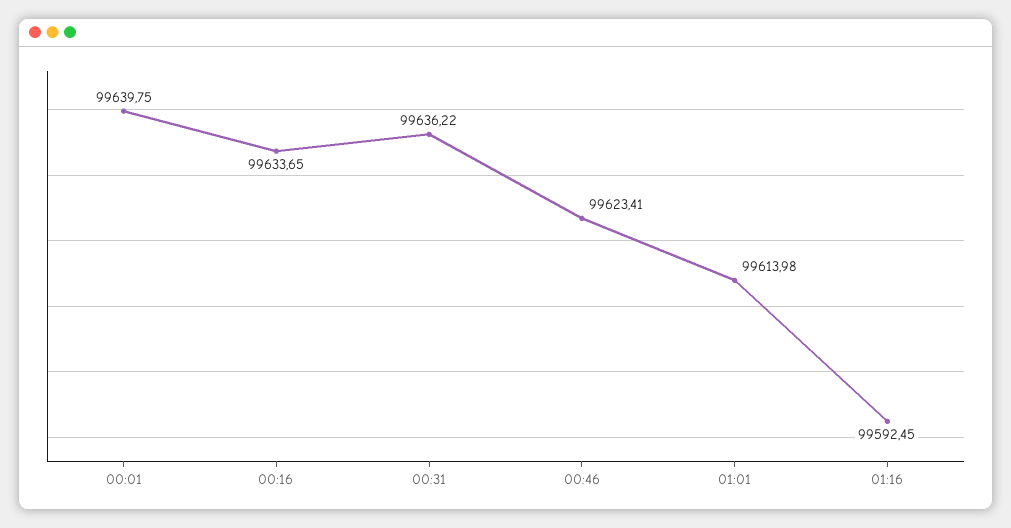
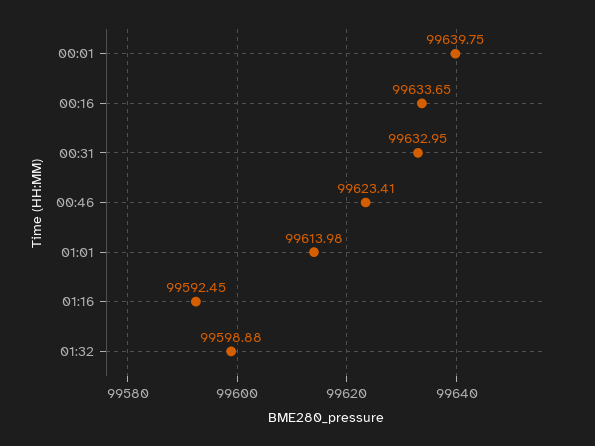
00:31: 99636.22 -> 99632.95
01:32: none -> 99598.88

